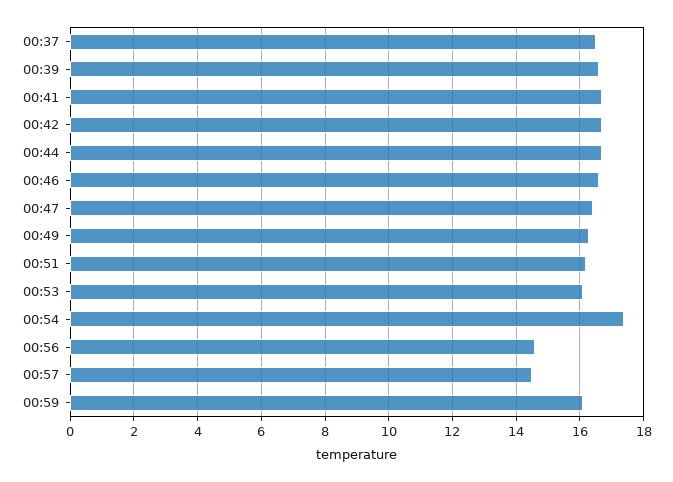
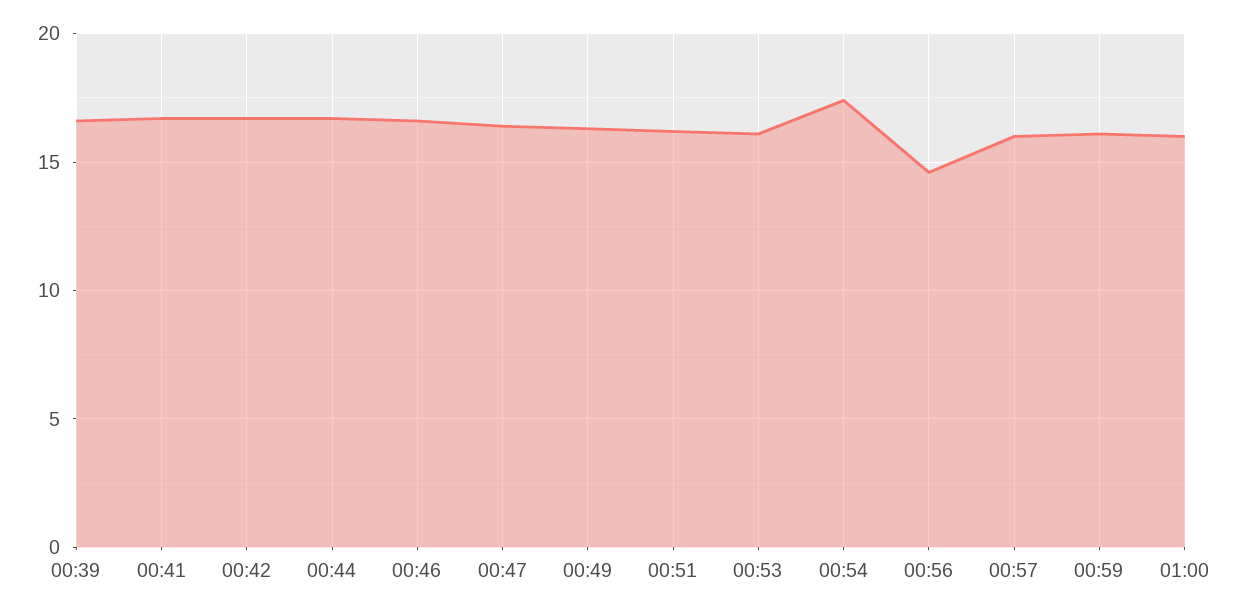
00:37: 16.5 -> none
00:57: 14.5 -> 16
01:00: none -> 16

